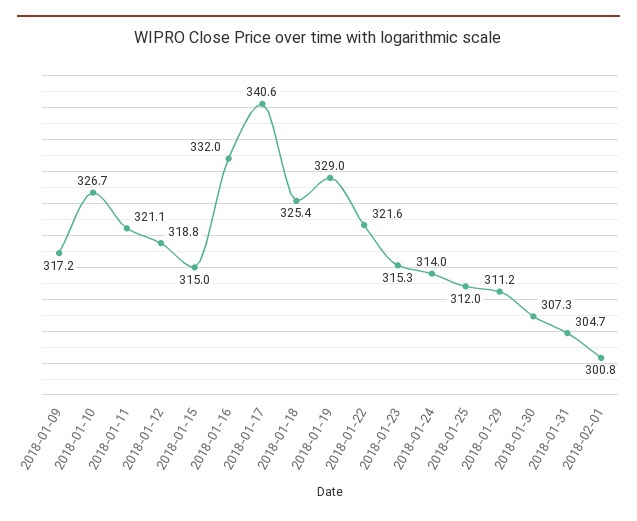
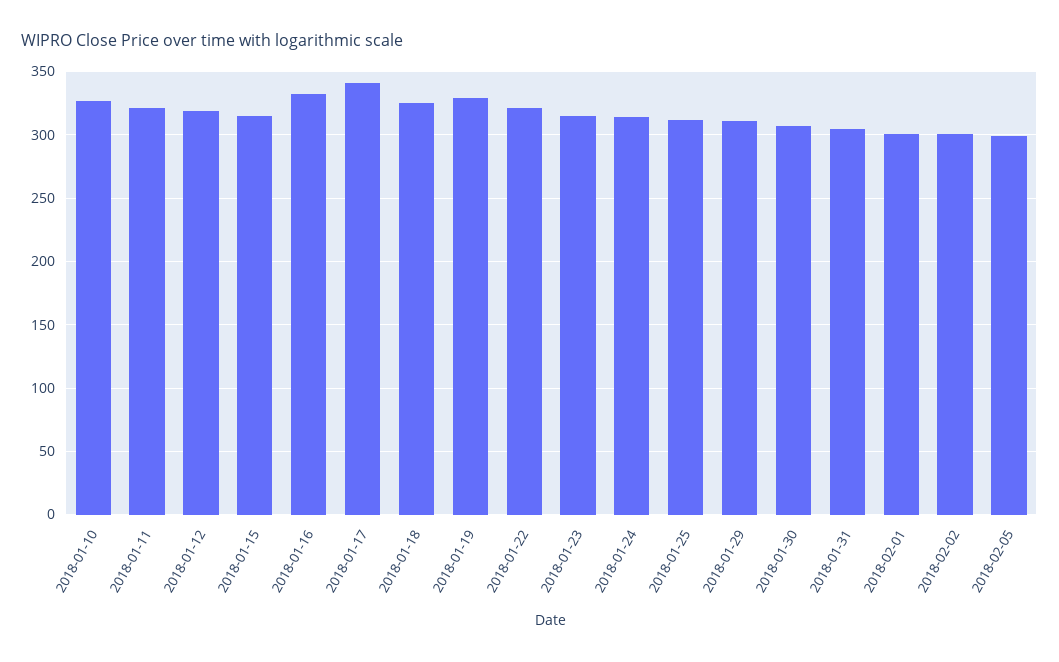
2018-01-09: 317.2 -> none
2018-02-02: none -> 300
2018-02-05: none -> 300

